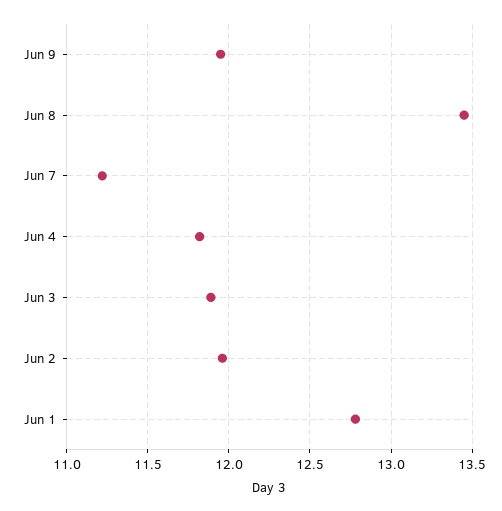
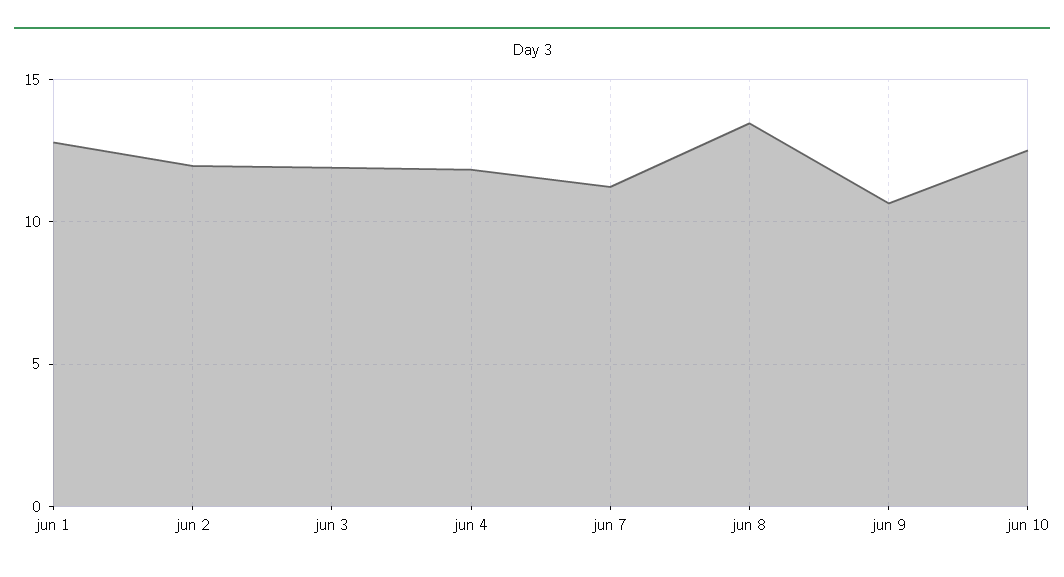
Jun 9: 11.95 -> 10.5
jun 10: none -> 12.5

